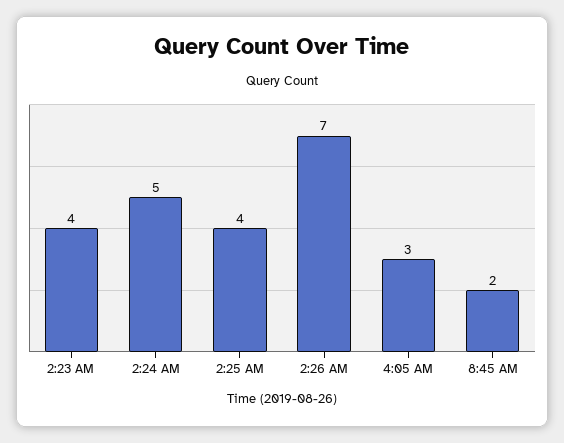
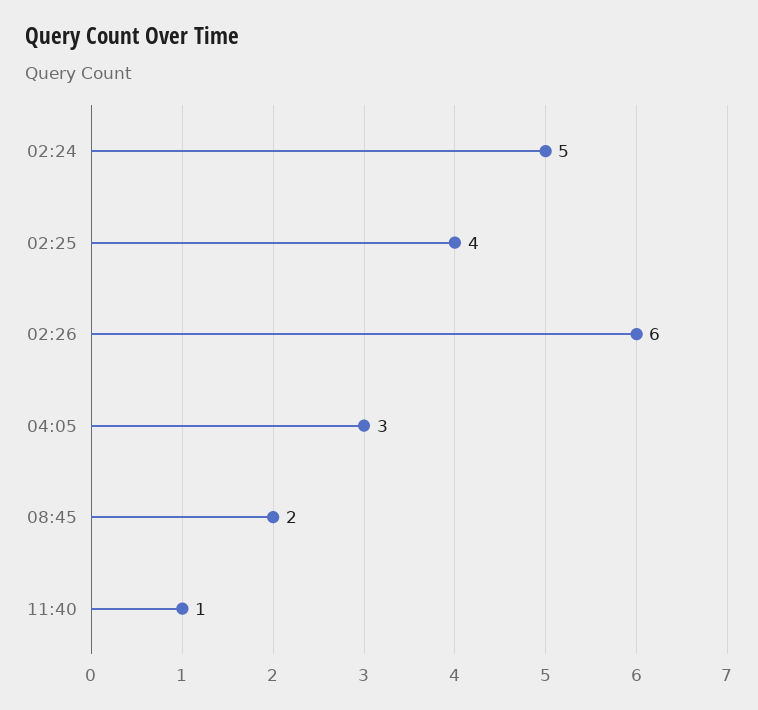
2:23 AM: 4 -> none
2:26 AM: 7 -> 6
11:40: none -> 1

